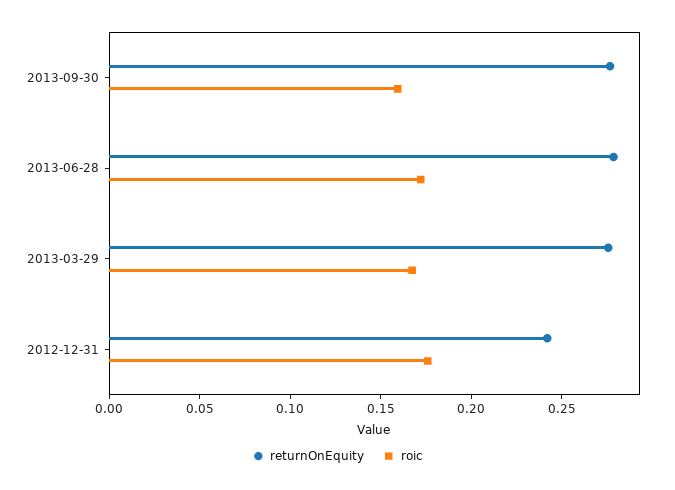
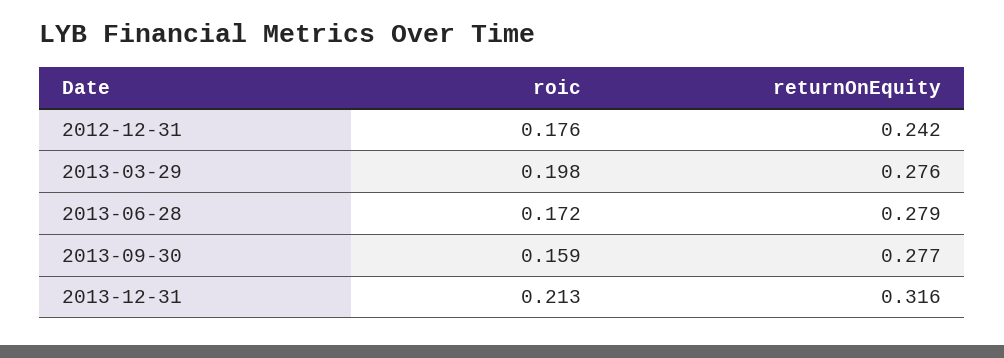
roic, 2013-03-29: 0.17 -> 0.198
roic, 2013-12-31: none -> 0.213
returnOnEquity, 2013-12-31: none -> 0.316

